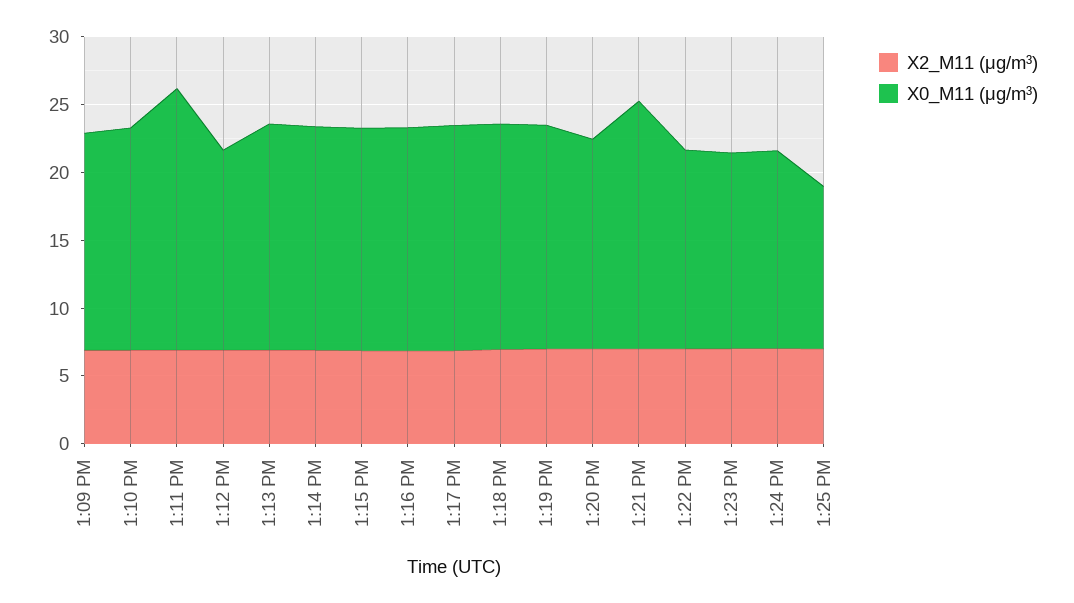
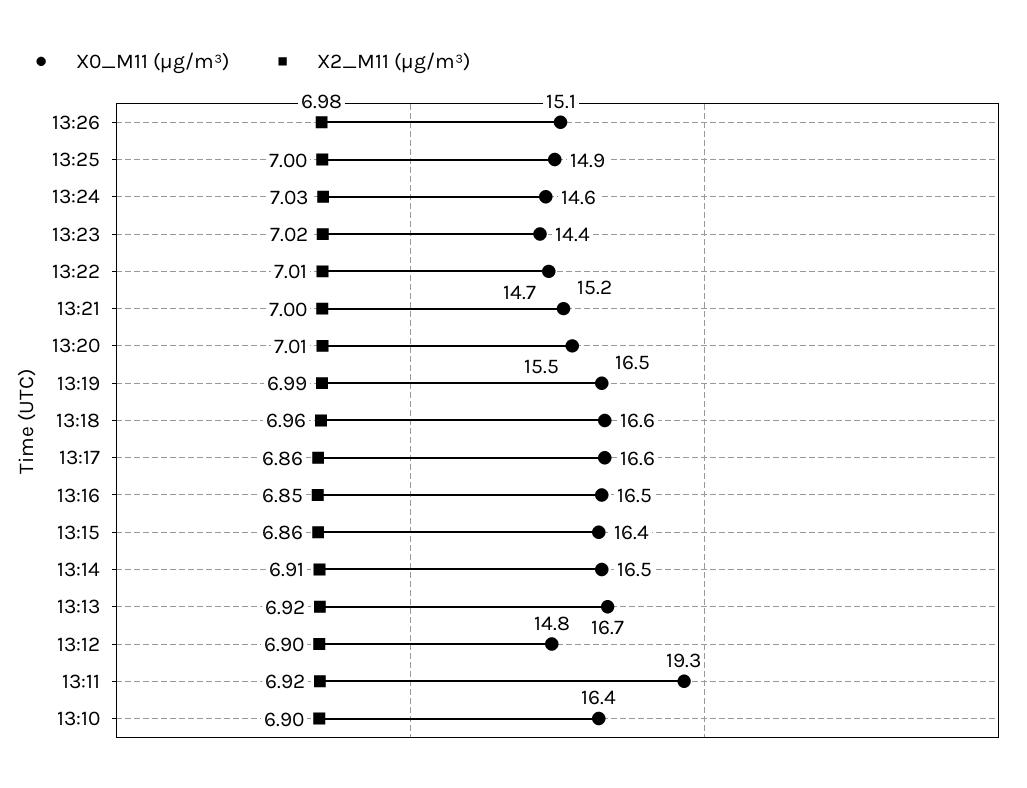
X2_M11 (μg/m³), 1:09 PM: 7 -> none
X0_M11 (μg/m³), 1:09 PM: 16 -> none
X0_M11 (μg/m³), 1:21 PM: 18 -> 15.2
X0_M11 (μg/m³), 1:25 PM: 12 -> 14.9
X0_M11 (μg/m³), 13:26: none -> 15.1
X2_M11 (μg/m³), 13:26: none -> 6.98

